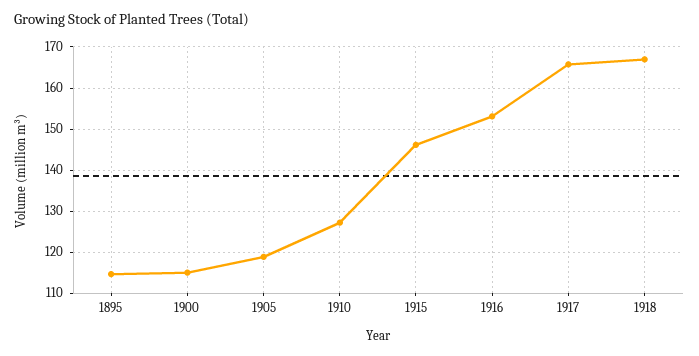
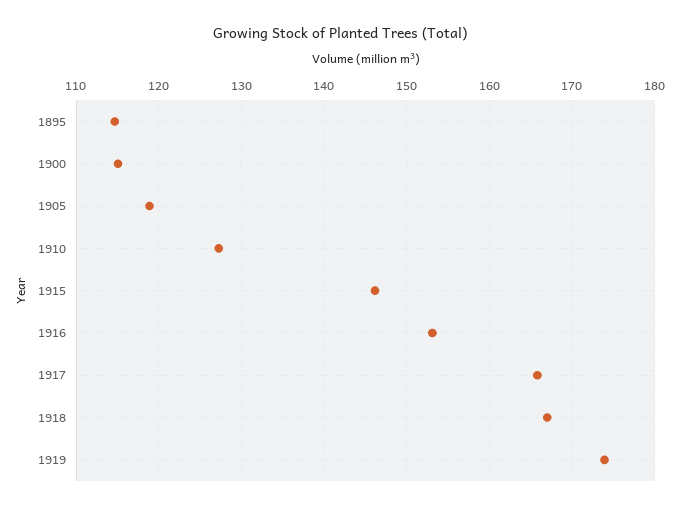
1919: none -> 174

